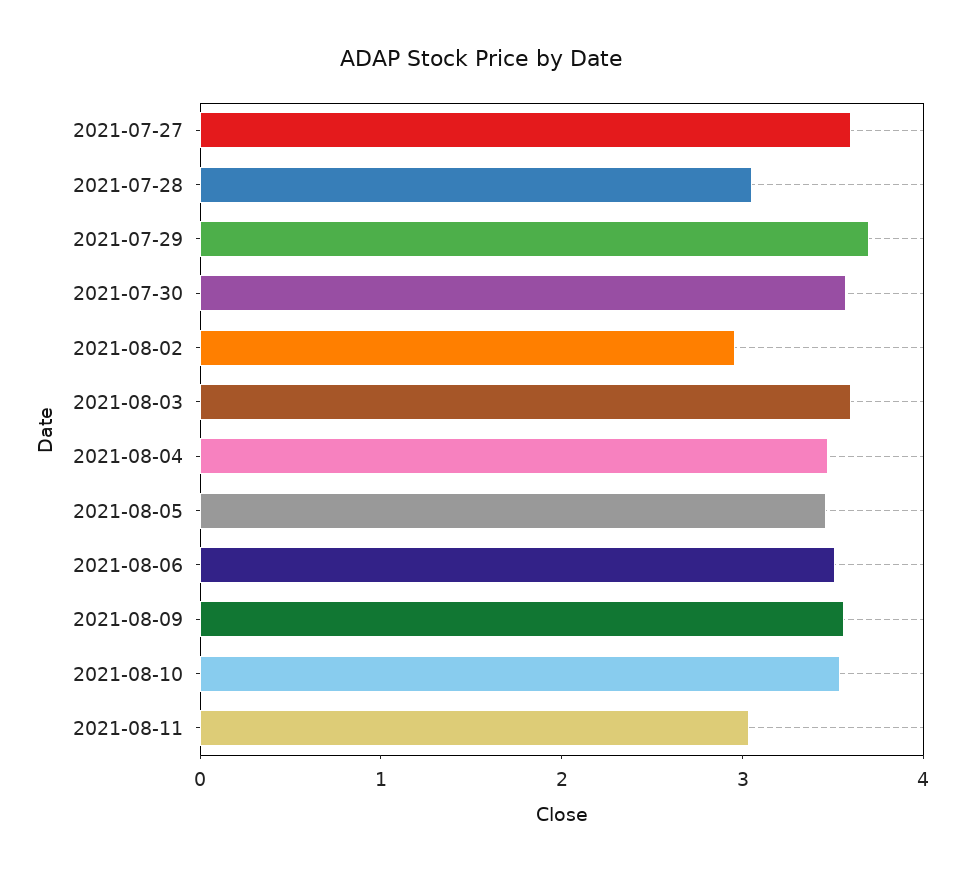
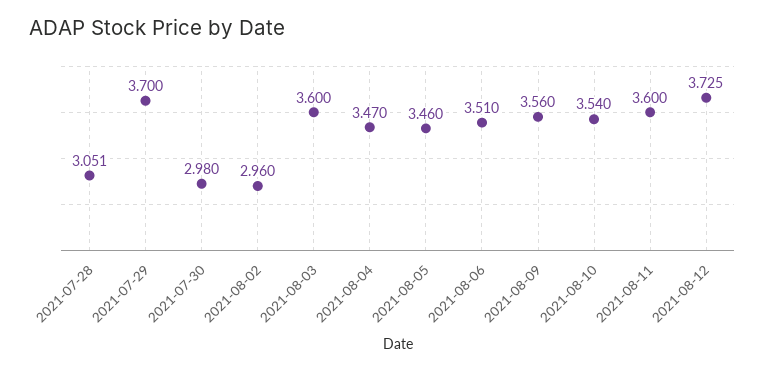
2021-07-27: 3.6 -> none
2021-07-30: 3.6 -> 2.98
2021-08-11: 3 -> 3.6
2021-08-12: none -> 3.725

